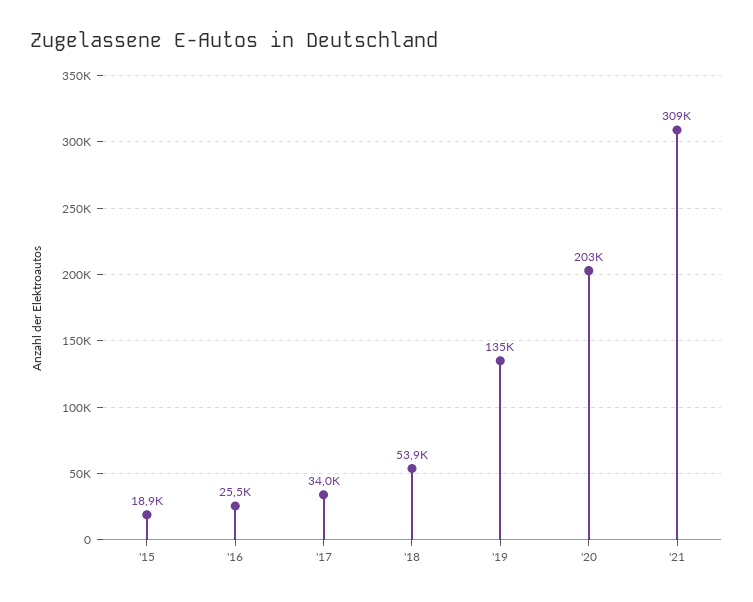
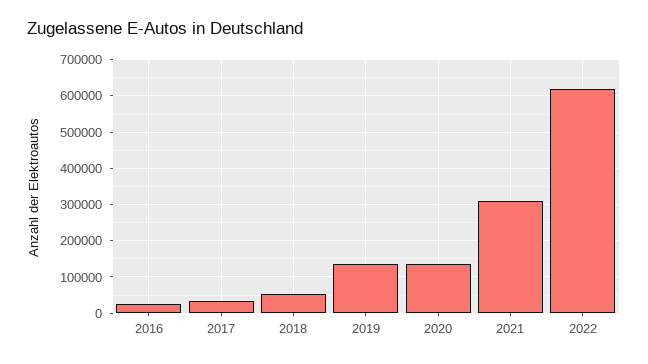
'15: 18900 -> none
'20: 203000 -> 140000
2022: none -> 620000

